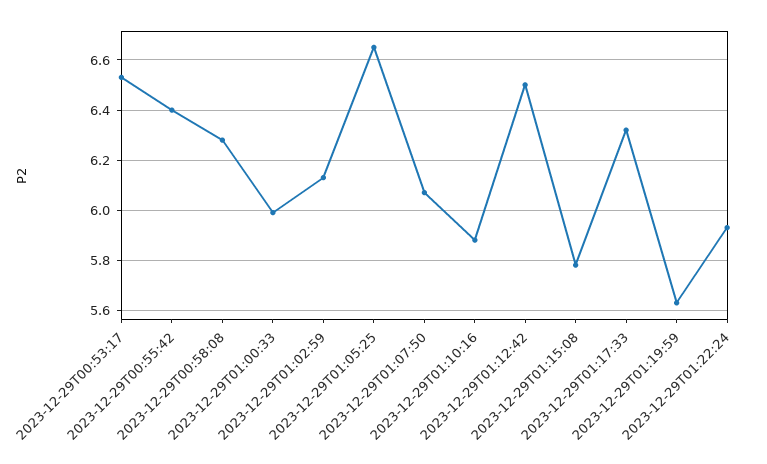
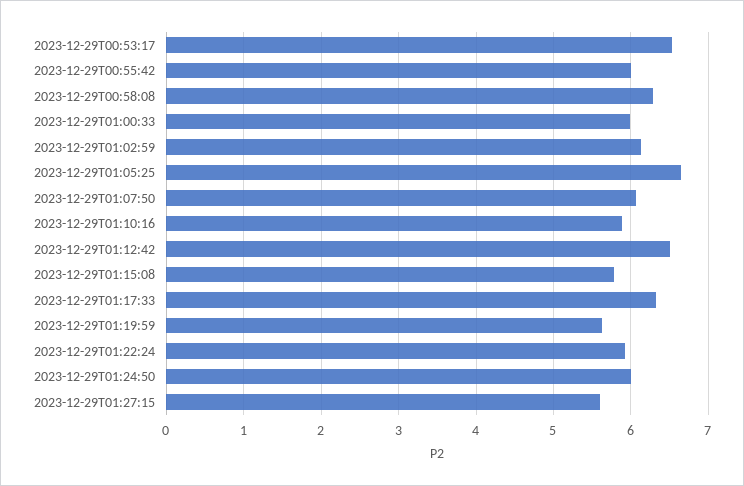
2023-12-29T00:55:42: 6.4 -> 6
2023-12-29T01:24:50: none -> 6
2023-12-29T01:27:15: none -> 5.6

